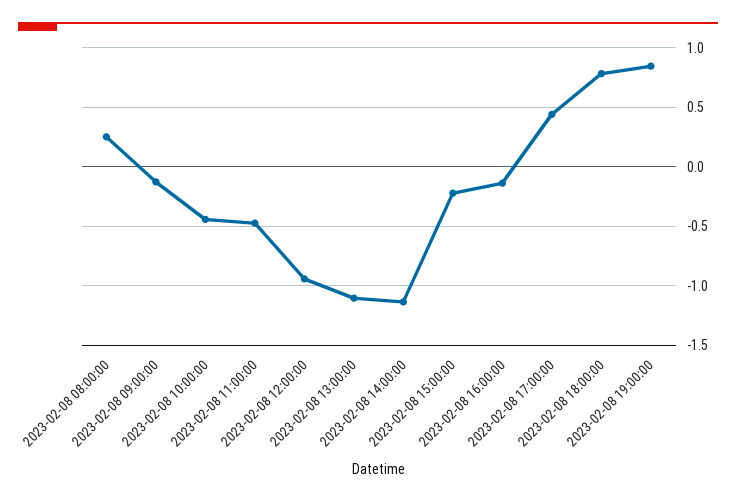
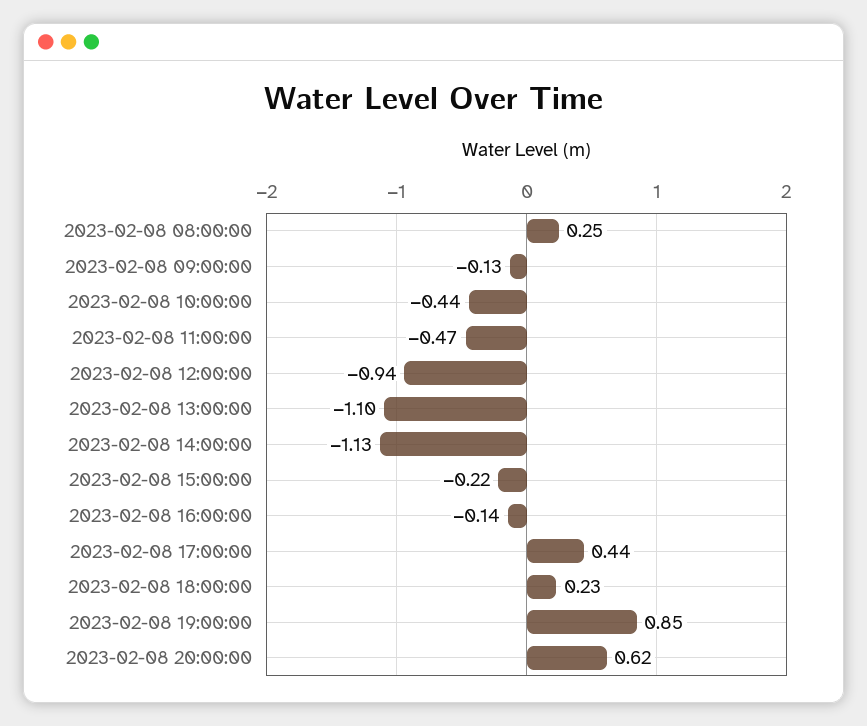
2023-02-08 18:00:00: 0.8 -> 0.23
2023-02-08 20:00:00: none -> 0.62

